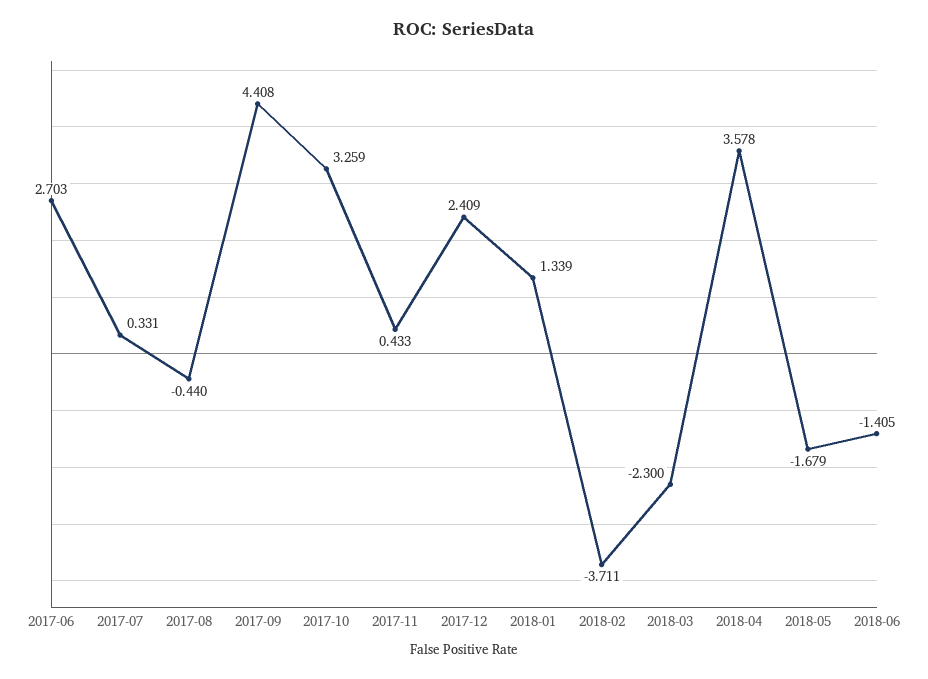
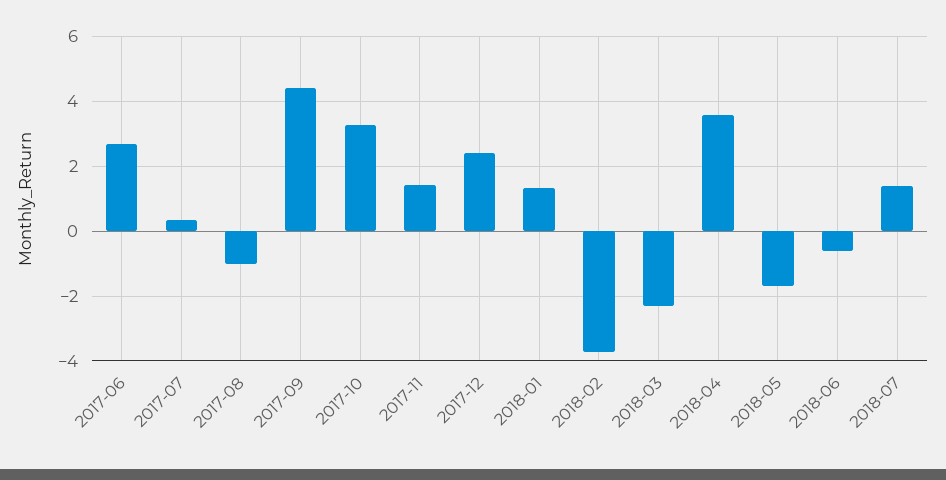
2017-08: -0.44 -> -1
2017-11: 0.433 -> 1.4
2018-06: -1.405 -> -0.6
2018-07: none -> 1.4

